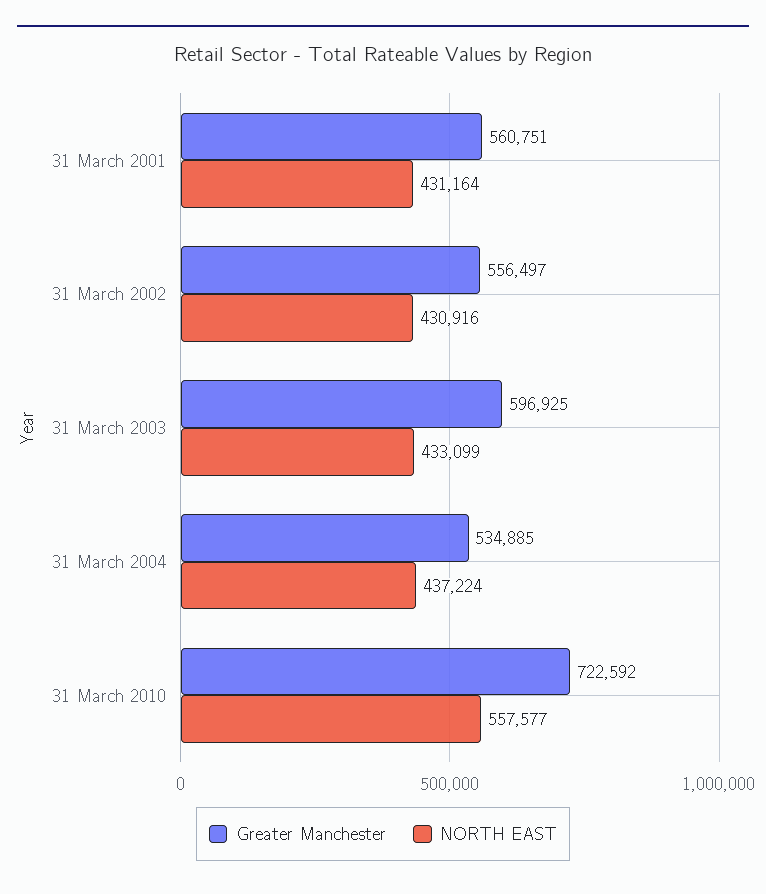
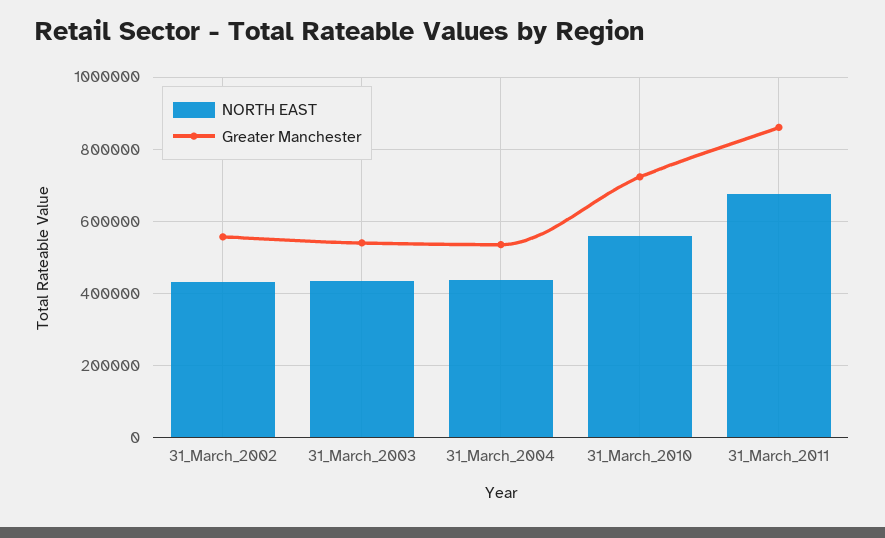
Greater Manchester, 31 March 2001: 560751 -> none
NORTH EAST, 31 March 2001: 431164 -> none
Greater Manchester, 31 March 2003: 596925 -> 540000
NORTH EAST, 31_March_2011: none -> 680000
Greater Manchester, 31_March_2011: none -> 860000

